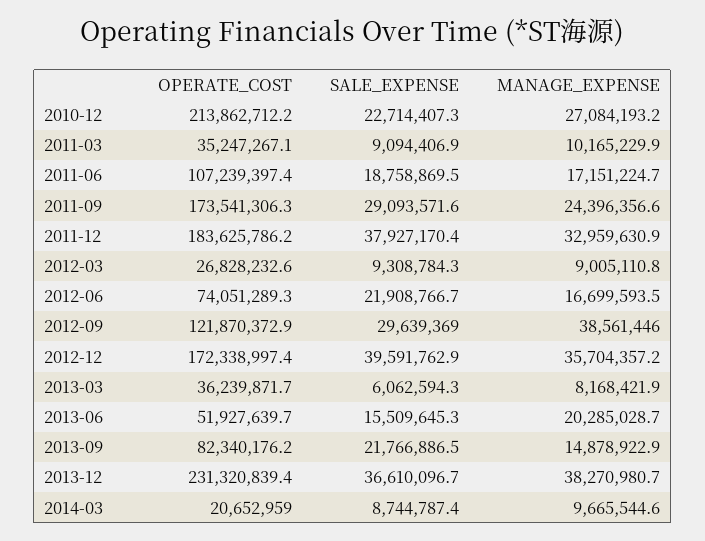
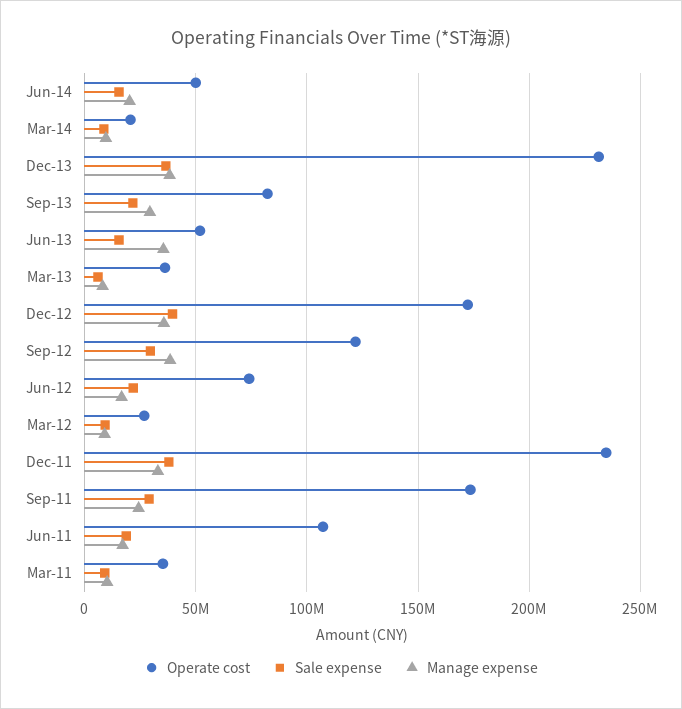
OPERATE_COST, 2010-12: 213862712.2 -> none
SALE_EXPENSE, 2010-12: 22714407.3 -> none
MANAGE_EXPENSE, 2010-12: 27084193.2 -> none
OPERATE_COST, 2011-12: 183625786.2 -> 235000000
MANAGE_EXPENSE, 2013-06: 20285028.7 -> 35000000
MANAGE_EXPENSE, 2013-09: 14878922.9 -> 30000000
OPERATE_COST, Jun-14: none -> 50000000
SALE_EXPENSE, Jun-14: none -> 15000000
MANAGE_EXPENSE, Jun-14: none -> 20000000

